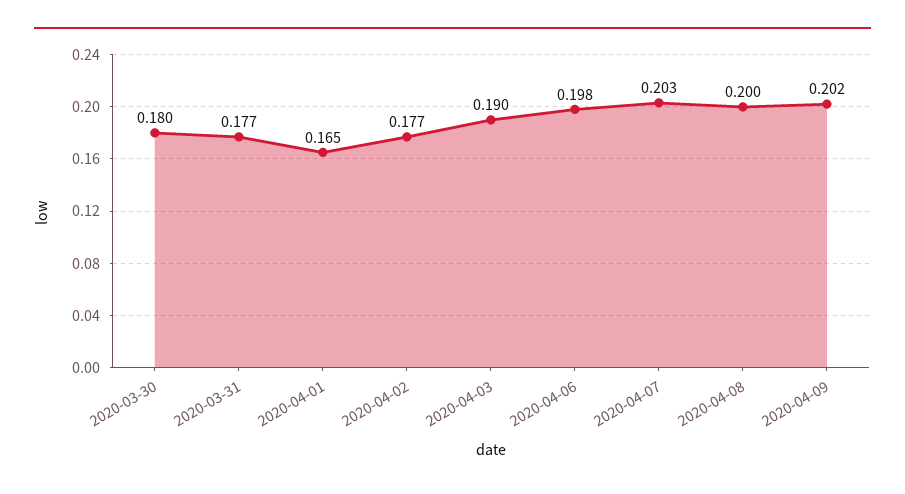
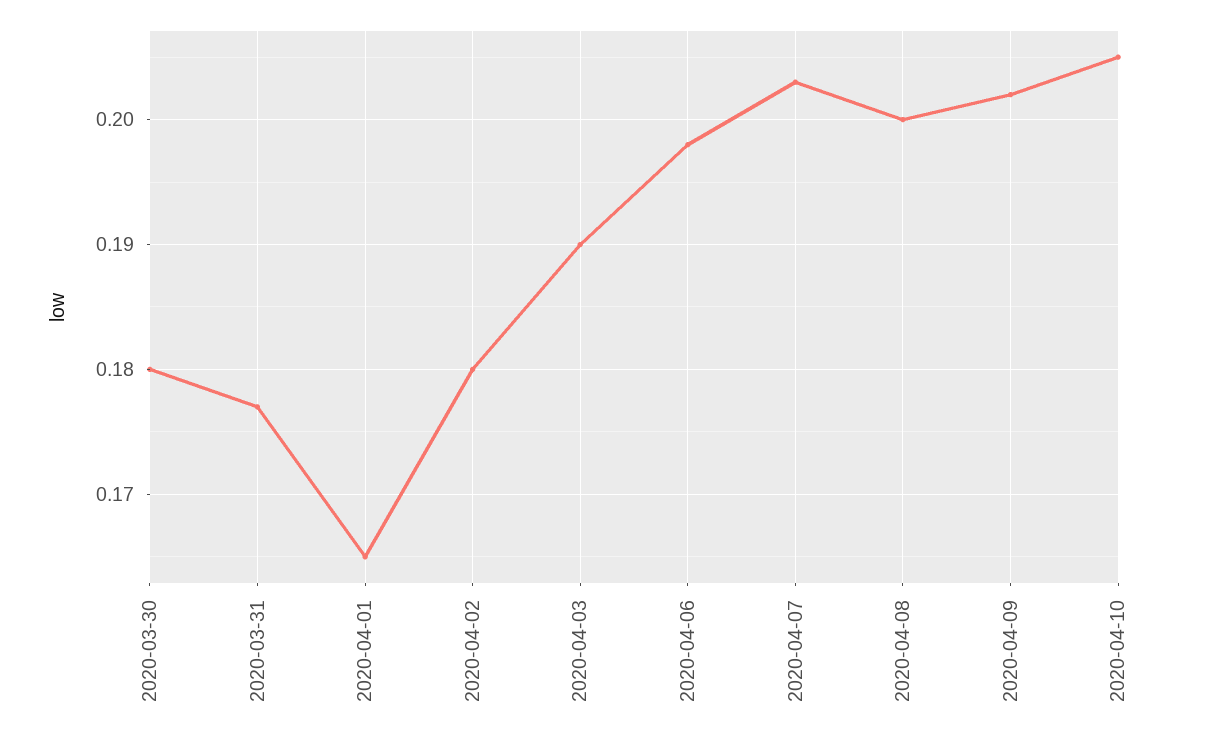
2020-04-02: 0.177 -> 0.18
2020-04-10: none -> 0.205

